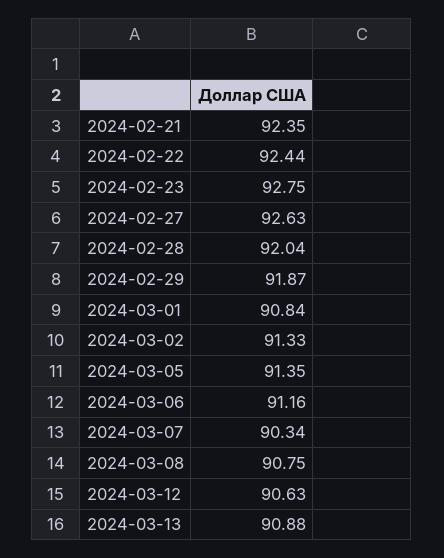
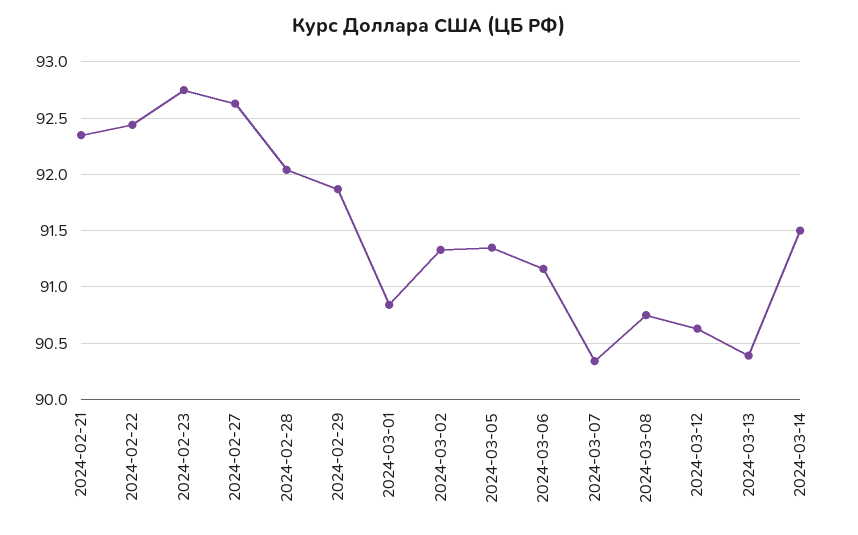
2024-03-13: 90.88 -> 90.4
2024-03-14: none -> 91.5

